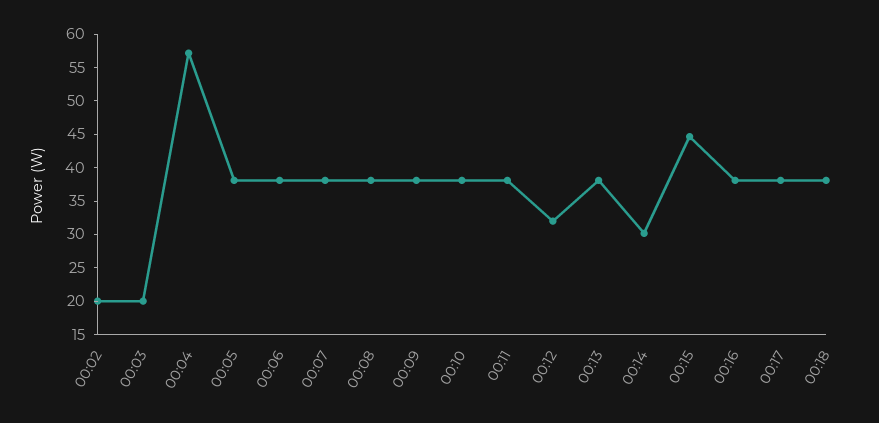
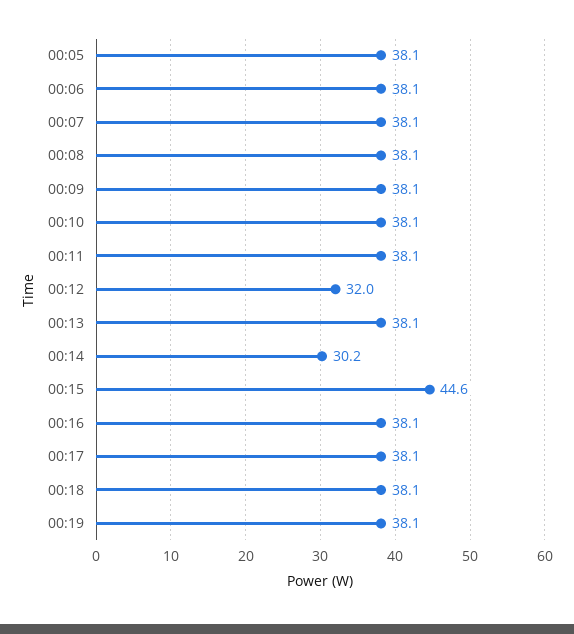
00:02: 20 -> none
00:03: 20 -> none
00:04: 57.5 -> none
00:19: none -> 38.1

